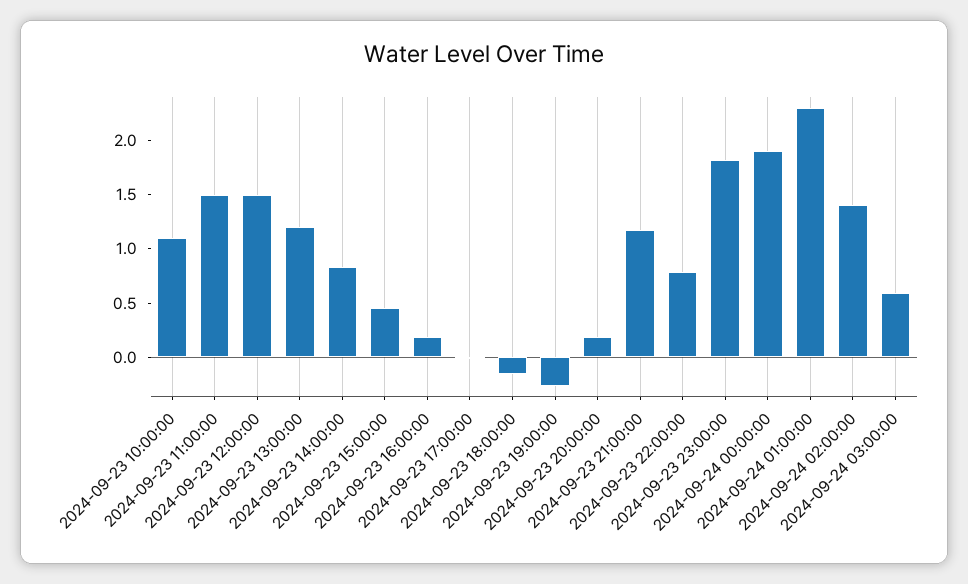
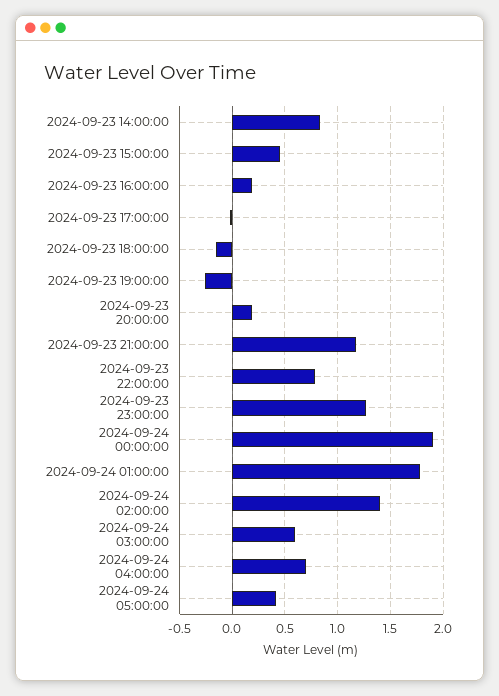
2024-09-23 10:00:00: 1.1 -> none
2024-09-23 11:00:00: 1.5 -> none
2024-09-23 12:00:00: 1.5 -> none
2024-09-23 13:00:00: 1.2 -> none
2024-09-23 23:00:00: 1.8 -> 1.3
2024-09-24 01:00:00: 2.3 -> 1.8
2024-09-24 04:00:00: none -> 0.7
2024-09-24 05:00:00: none -> 0.4

